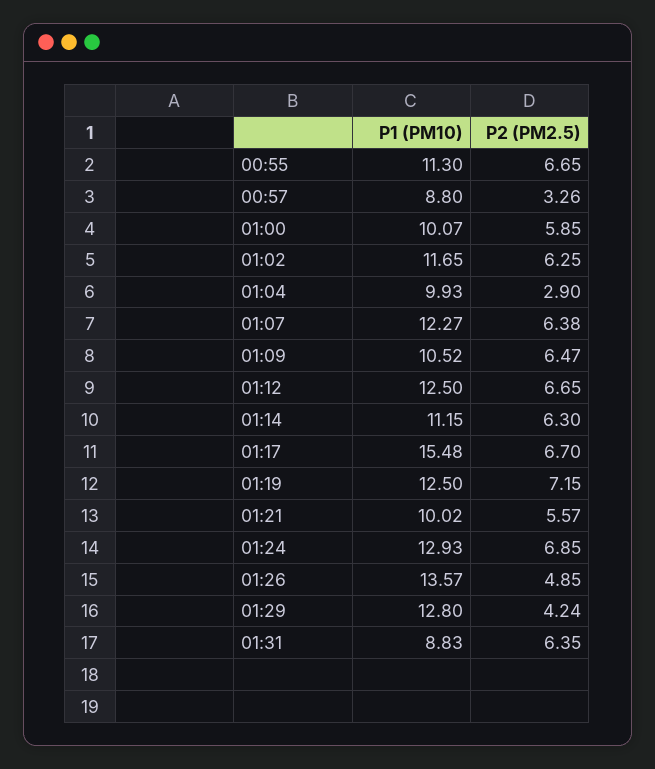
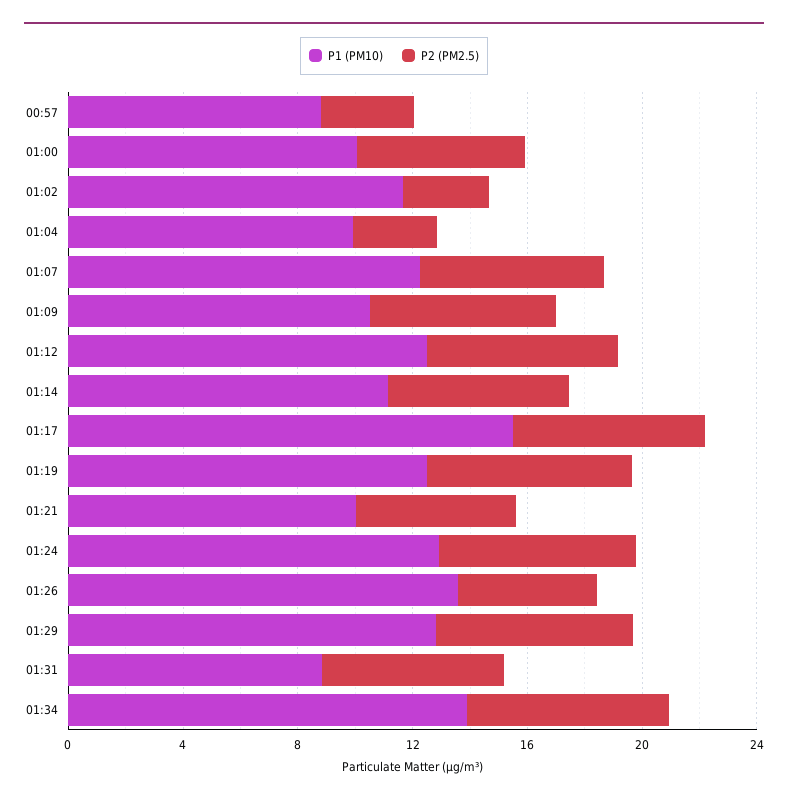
P1 (PM10), 00:55: 11.3 -> none
P2 (PM2.5), 00:55: 6.65 -> none
P2 (PM2.5), 01:02: 6.25 -> 3
P2 (PM2.5), 01:29: 4.24 -> 7
P1 (PM10), 01:34: none -> 14
P2 (PM2.5), 01:34: none -> 7

